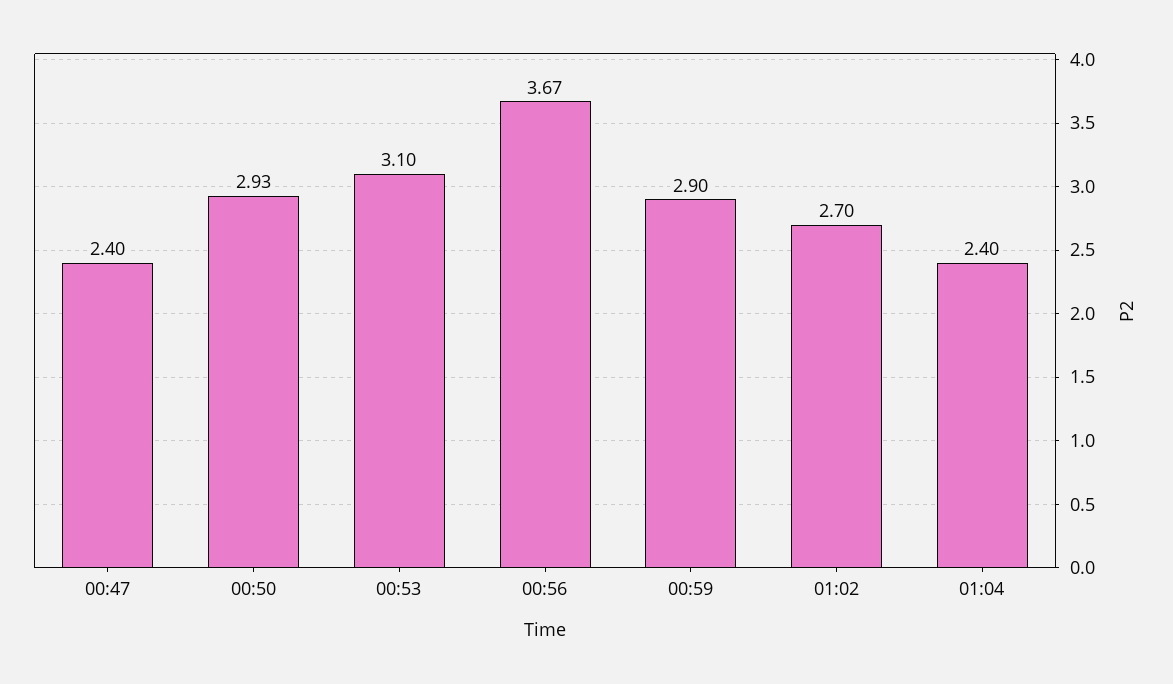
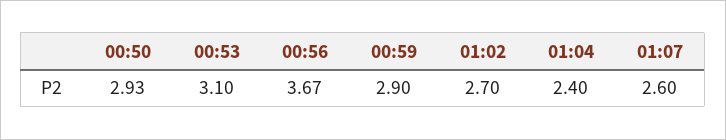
00:47: 2.4 -> none
01:07: none -> 2.6

